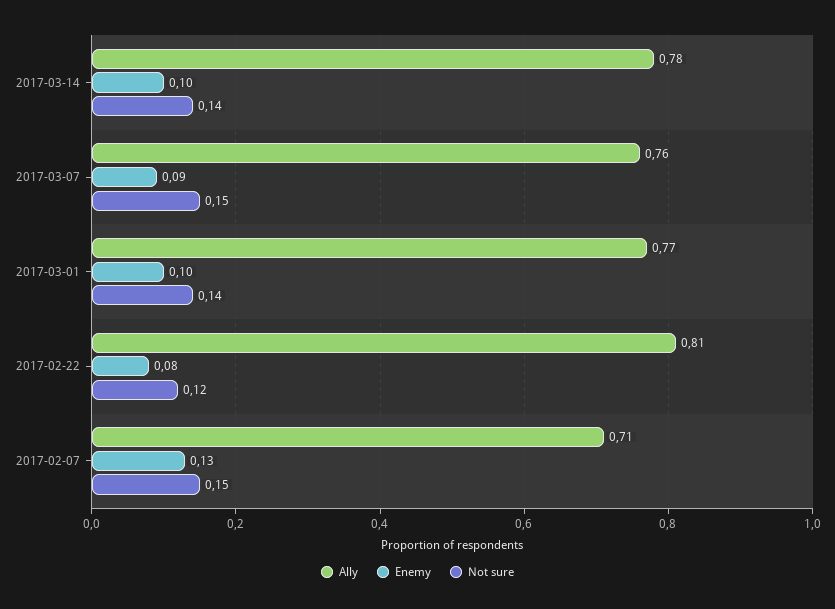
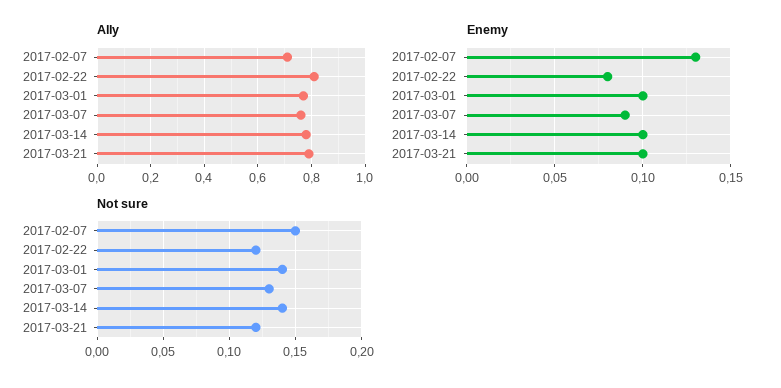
Not sure, 2017-03-07: 0.15 -> 0.13
Ally, 2017-03-21: none -> 0.8
Enemy, 2017-03-21: none -> 0.1
Not sure, 2017-03-21: none -> 0.12

